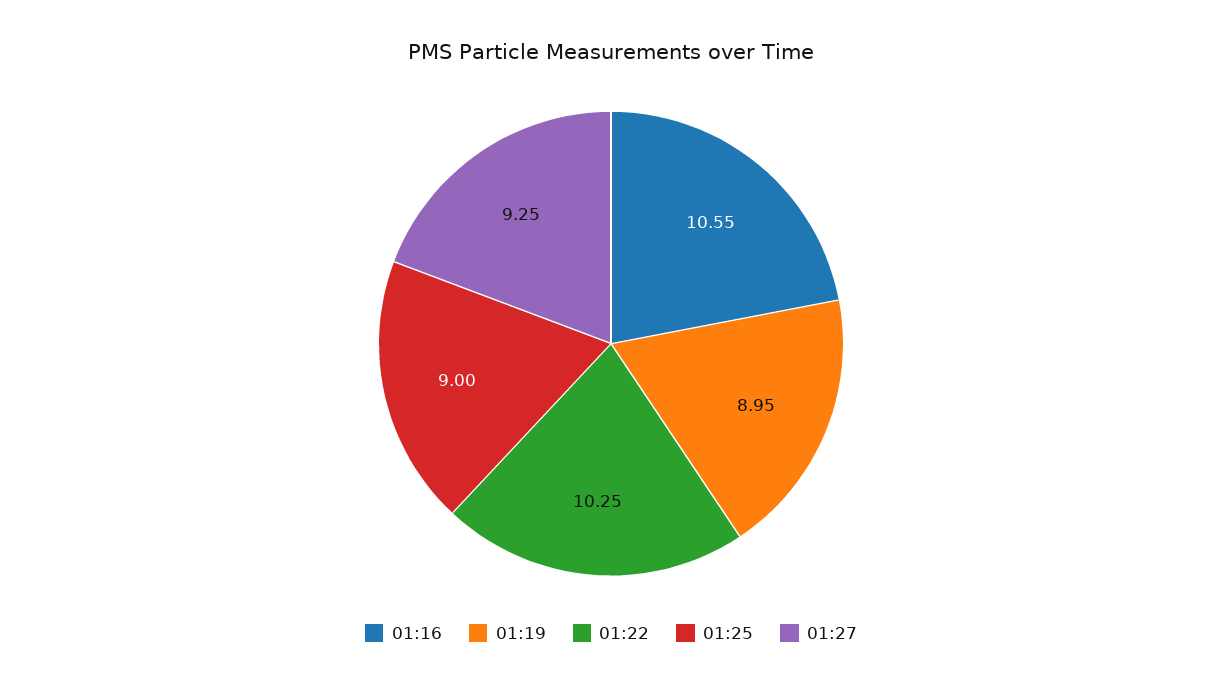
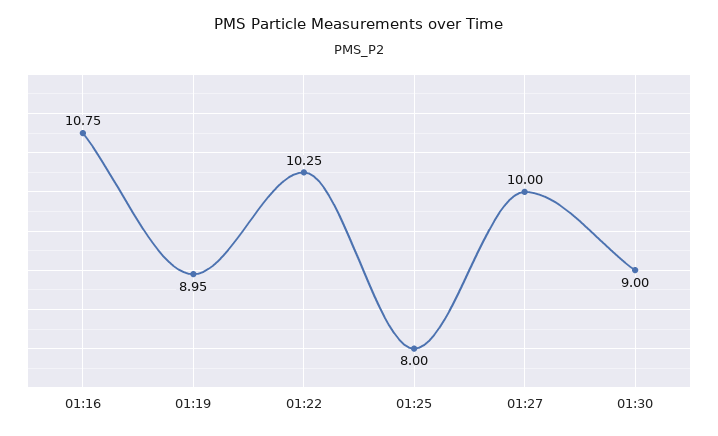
01:16: 10.55 -> 10.75
01:25: 9 -> 8
01:27: 9.25 -> 10
01:30: none -> 9

